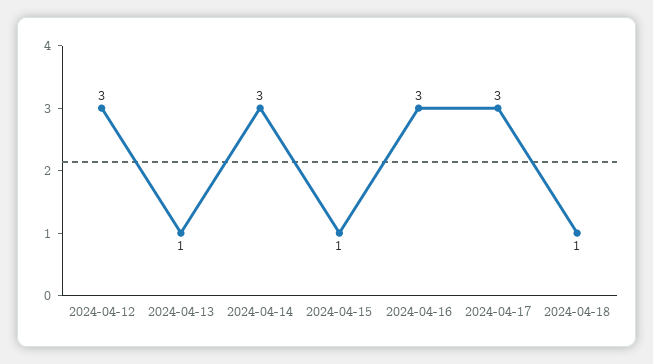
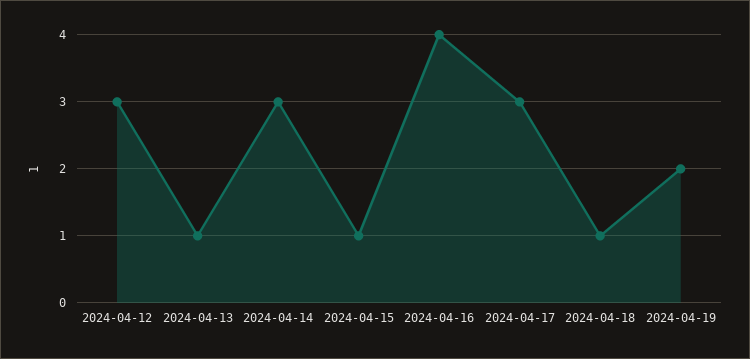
2024-04-16: 3 -> 4
2024-04-19: none -> 2

